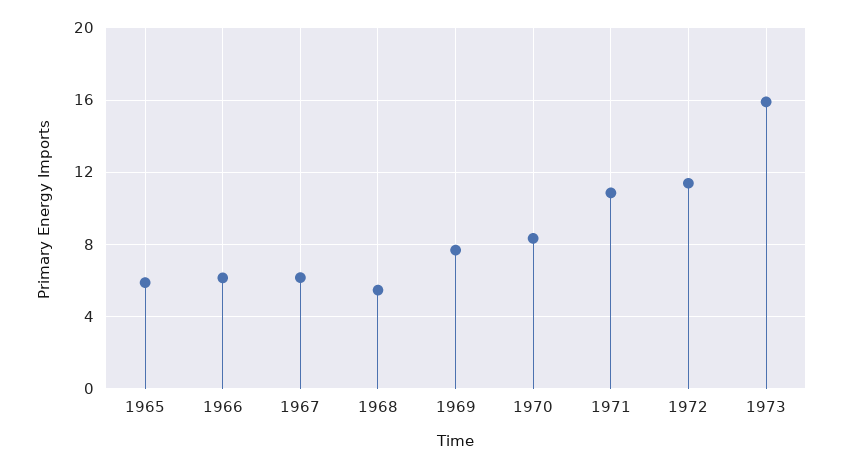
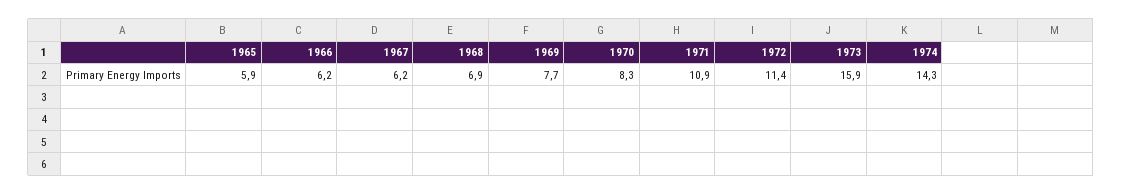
1968: 5.5 -> 6.9
1974: none -> 14.3

